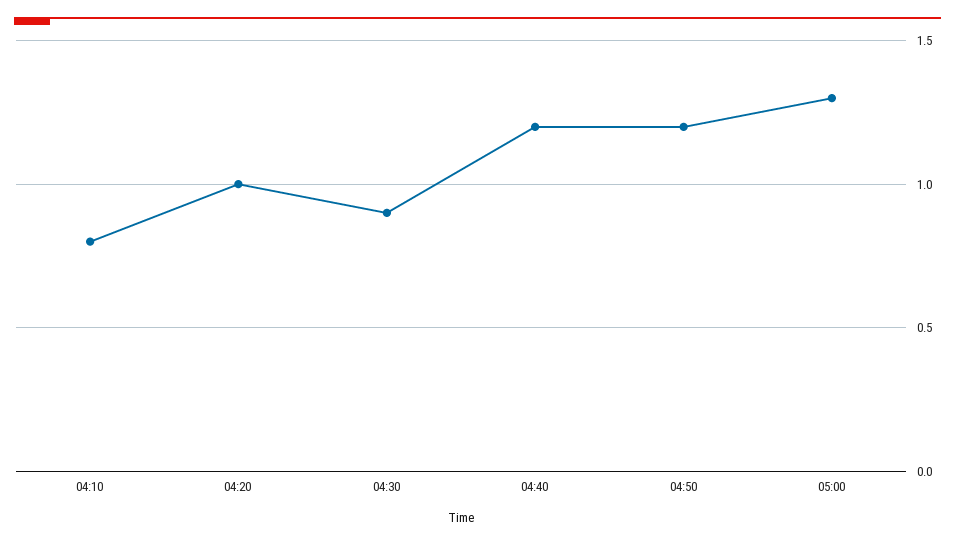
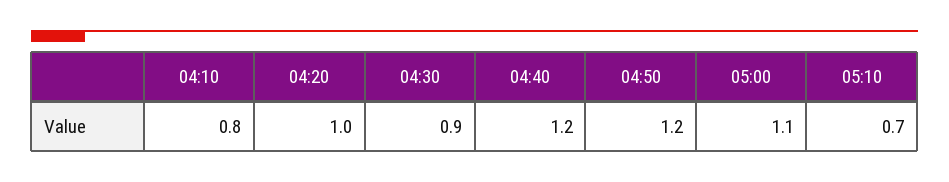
05:00: 1.3 -> 1.1
05:10: none -> 0.7

